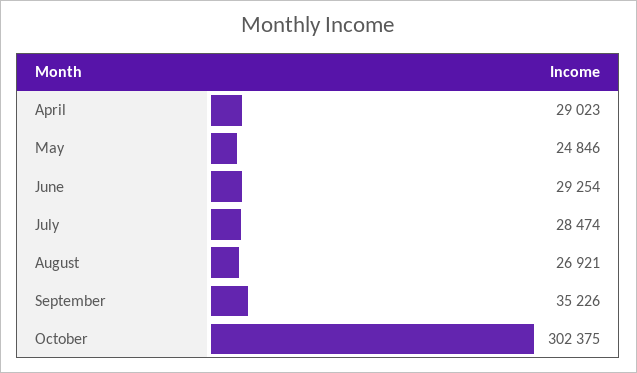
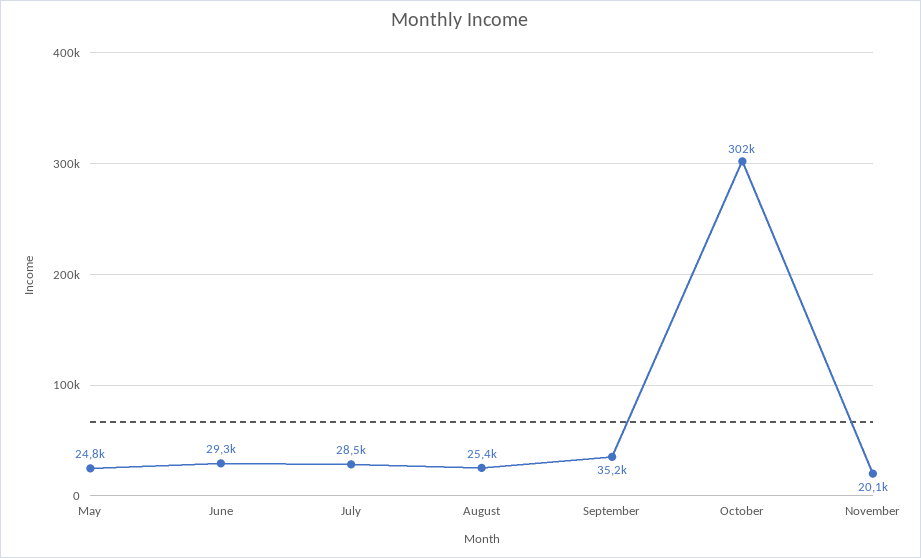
April: 29023 -> none
August: 26921 -> 25400
November: none -> 20100

